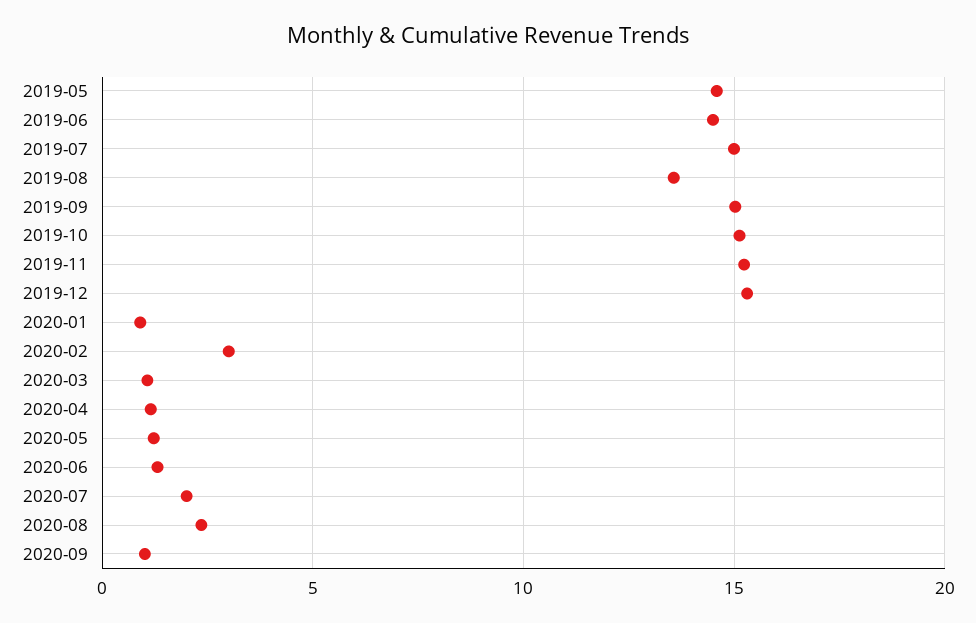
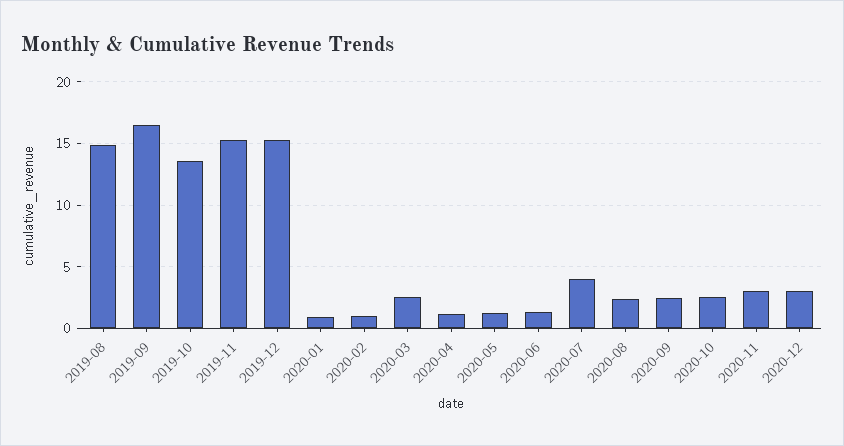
2019-05: 14.5 -> none
2019-06: 14.5 -> none
2019-07: 15 -> none
2019-08: 13.5 -> 15
2019-09: 15 -> 16.5
2019-10: 15 -> 13.5
2020-02: 3 -> 1
2020-03: 1 -> 2.5
2020-07: 2 -> 4
2020-09: 1 -> 2.5
2020-10: none -> 2.5
2020-11: none -> 3
2020-12: none -> 3

